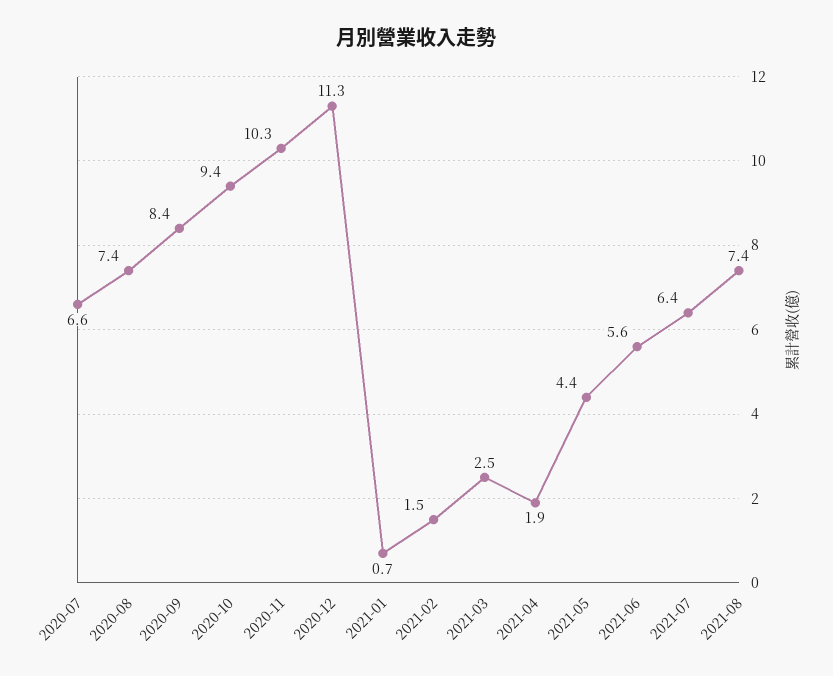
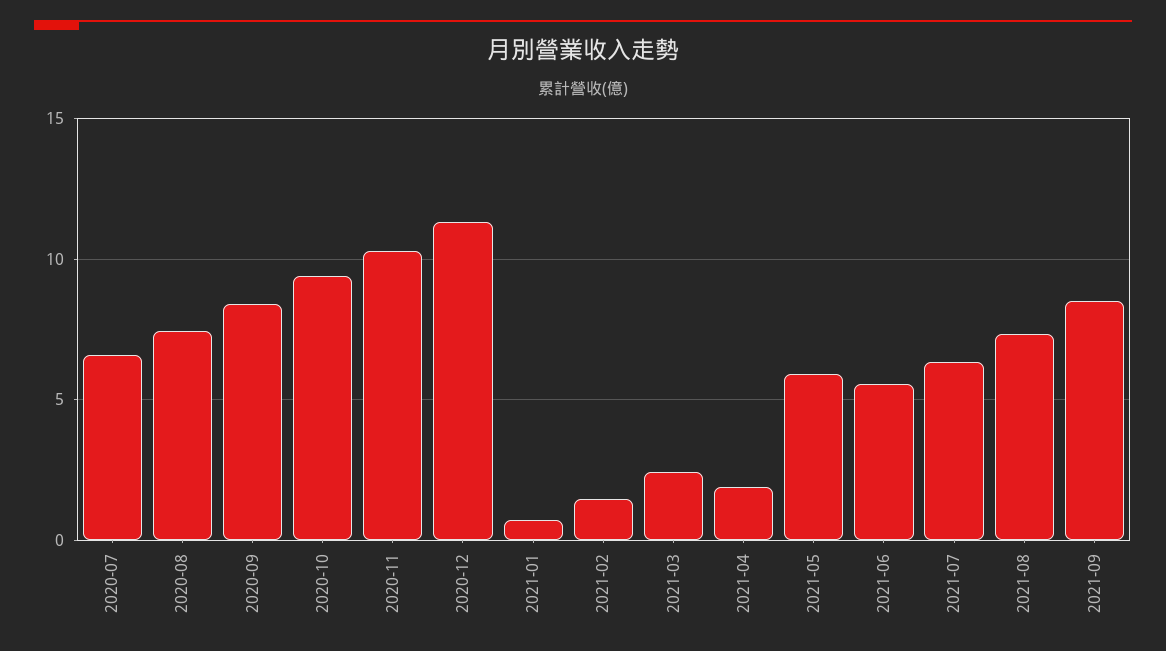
2021-05: 4.4 -> 6
2021-09: none -> 8.5

